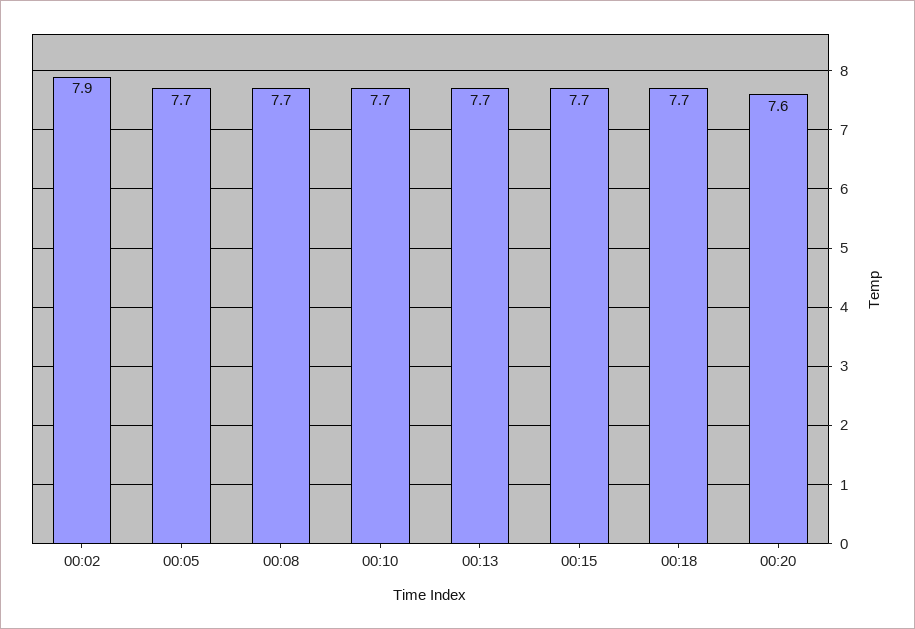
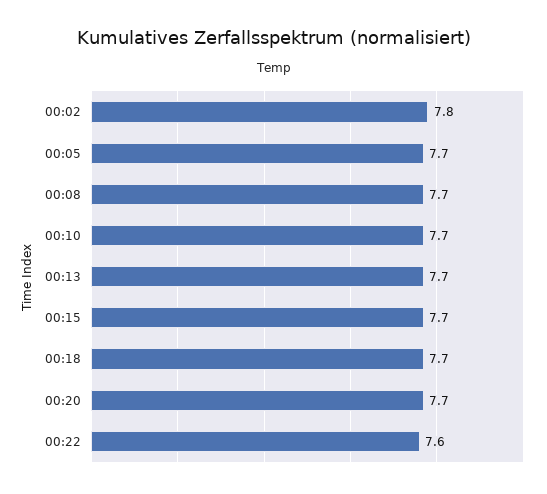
00:02: 7.9 -> 7.8
00:20: 7.6 -> 7.7
00:22: none -> 7.6

